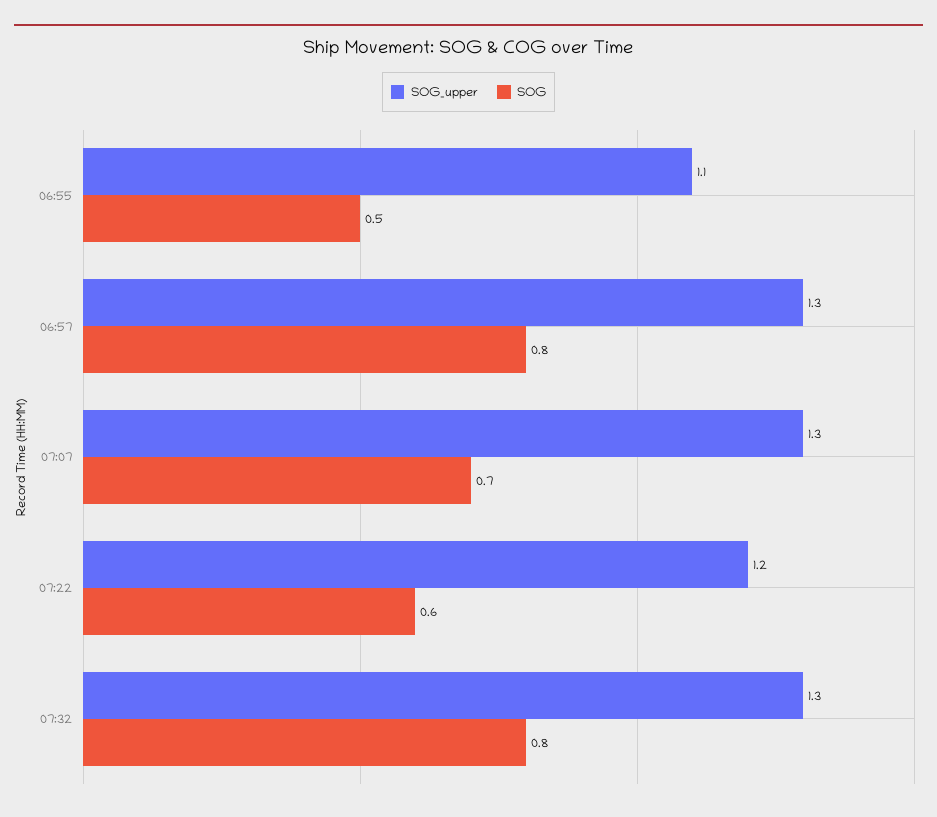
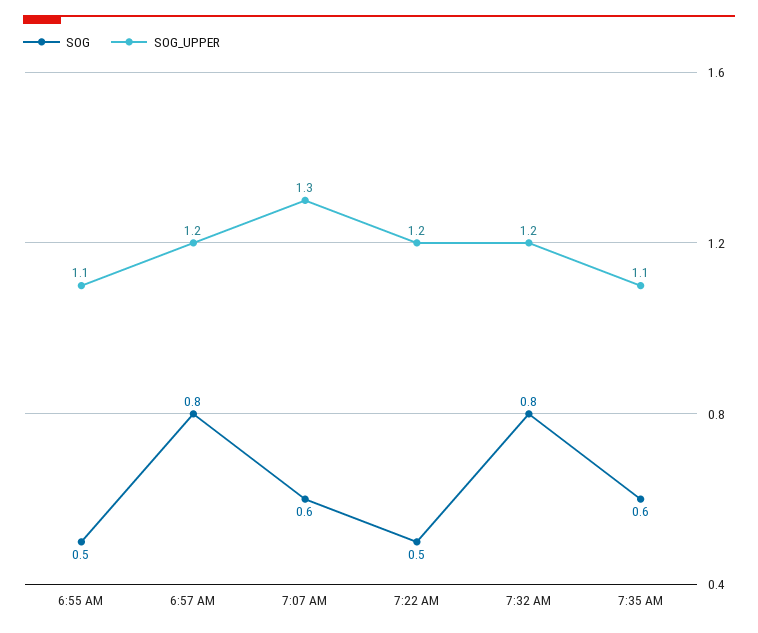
SOG_upper, 06:57: 1.3 -> 1.2
SOG, 07:07: 0.7 -> 0.6
SOG, 07:22: 0.6 -> 0.5
SOG_upper, 07:32: 1.3 -> 1.2
SOG, 7:35 AM: none -> 0.6
SOG_upper, 7:35 AM: none -> 1.1

